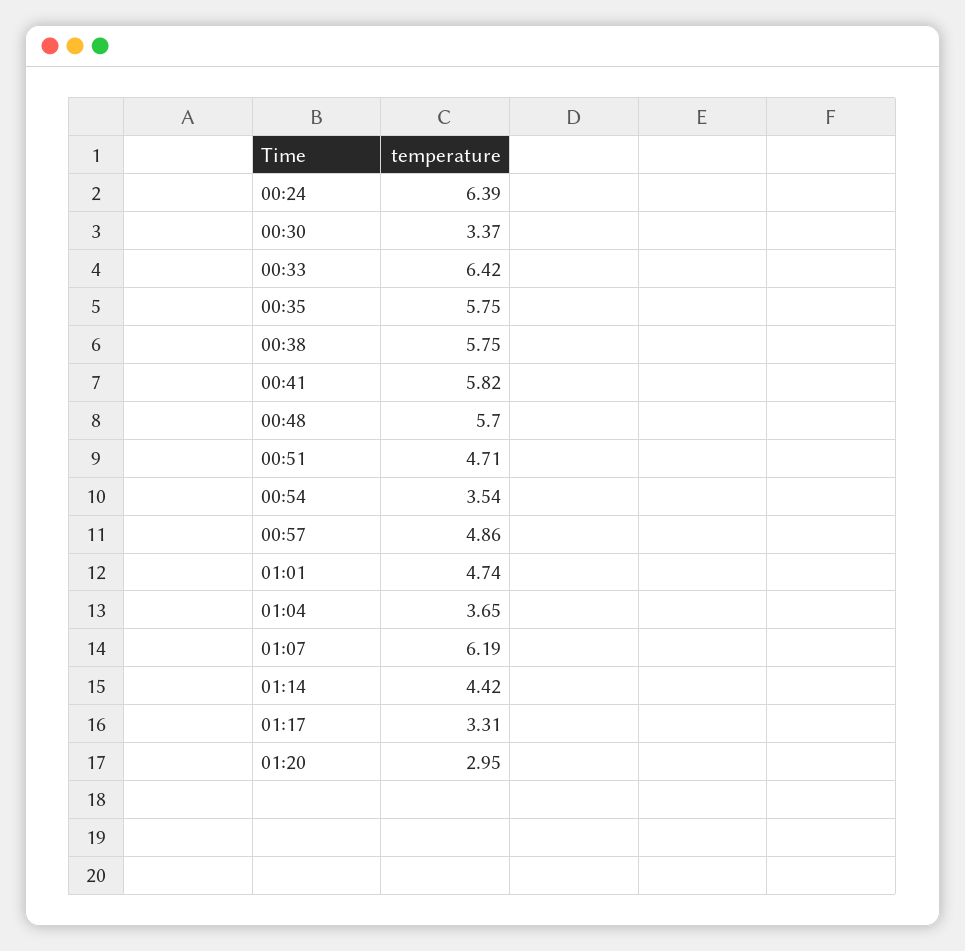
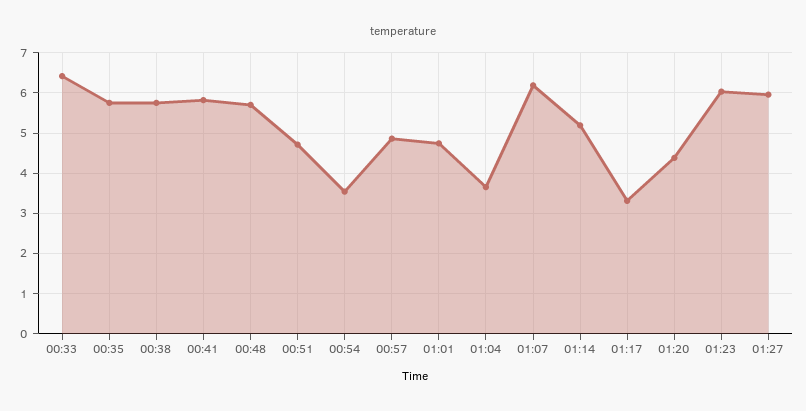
00:24: 6.39 -> none
00:30: 3.37 -> none
01:14: 4.42 -> 5.2
01:20: 2.95 -> 4.4
01:23: none -> 6
01:27: none -> 6

